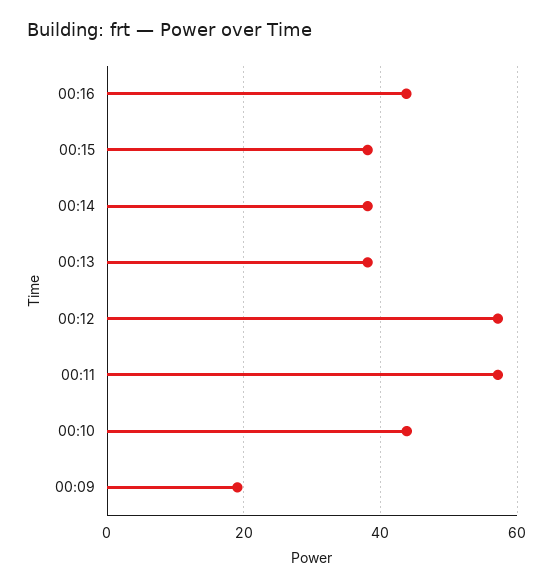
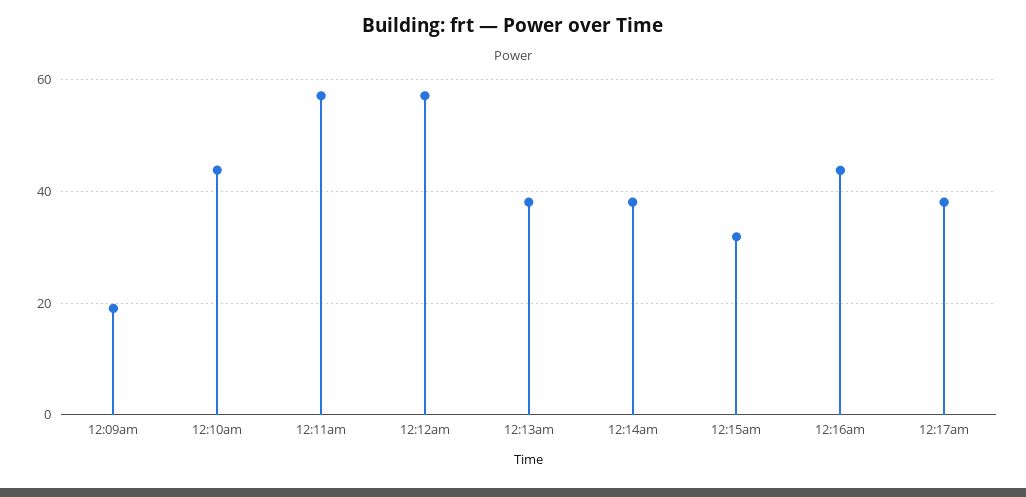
00:15: 38 -> 32
12:17am: none -> 38

